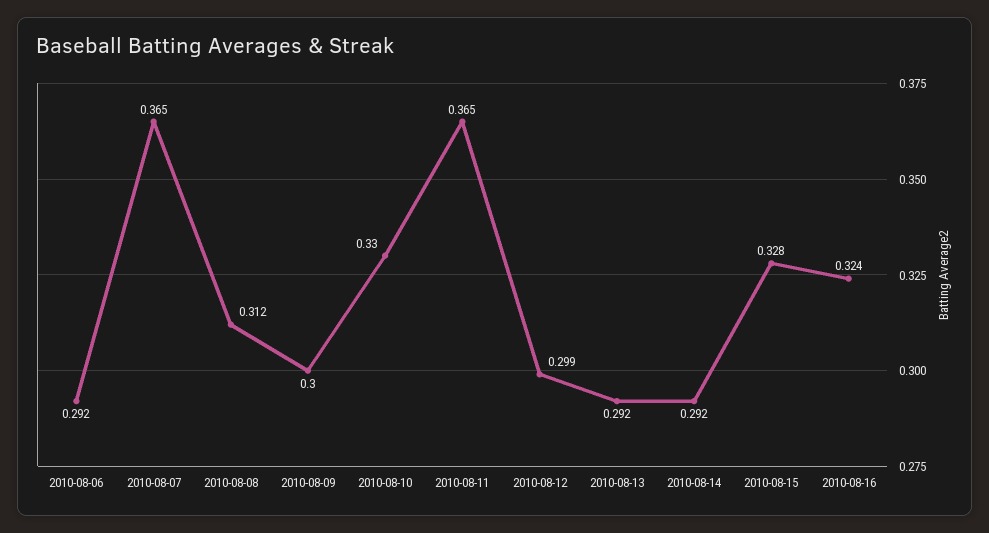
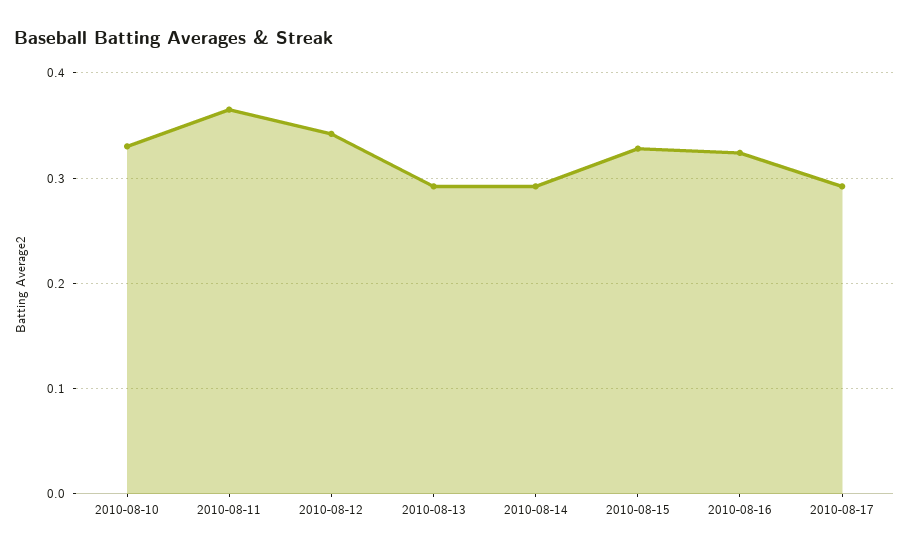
2010-08-06: 0.292 -> none
2010-08-07: 0.365 -> none
2010-08-08: 0.312 -> none
2010-08-09: 0.3 -> none
2010-08-12: 0.299 -> 0.34
2010-08-17: none -> 0.29

